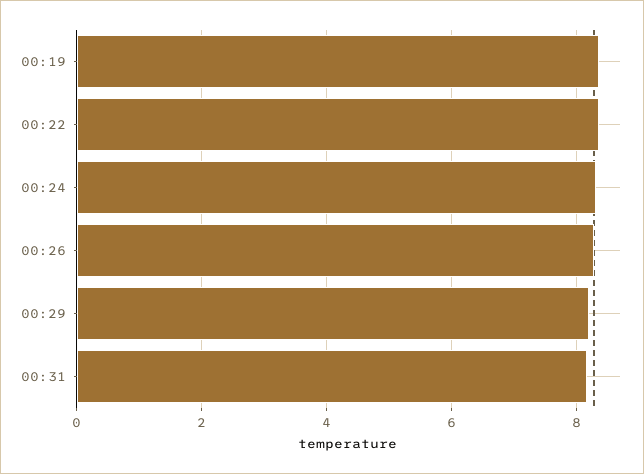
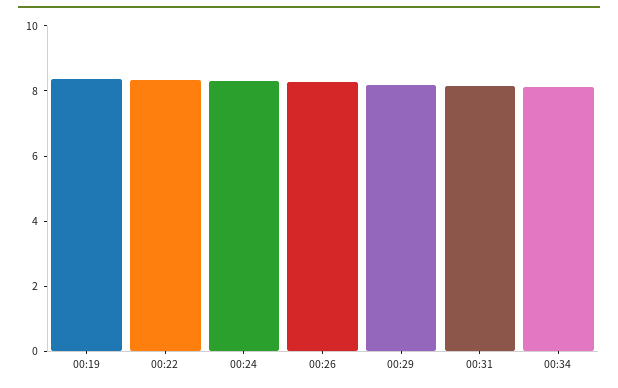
00:34: none -> 8

